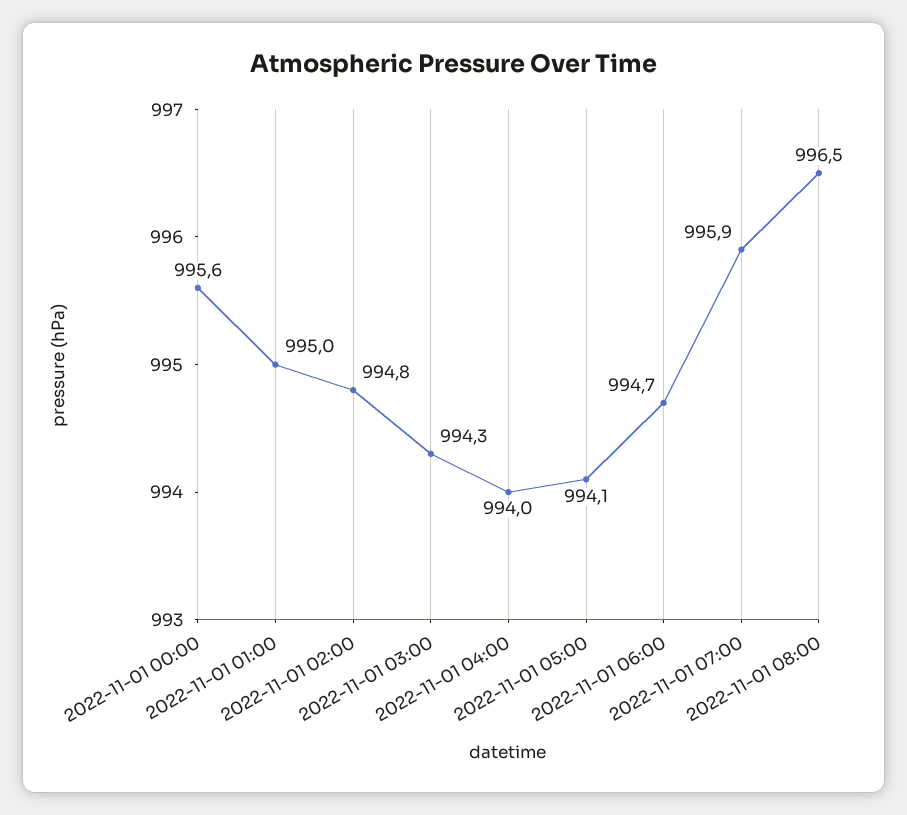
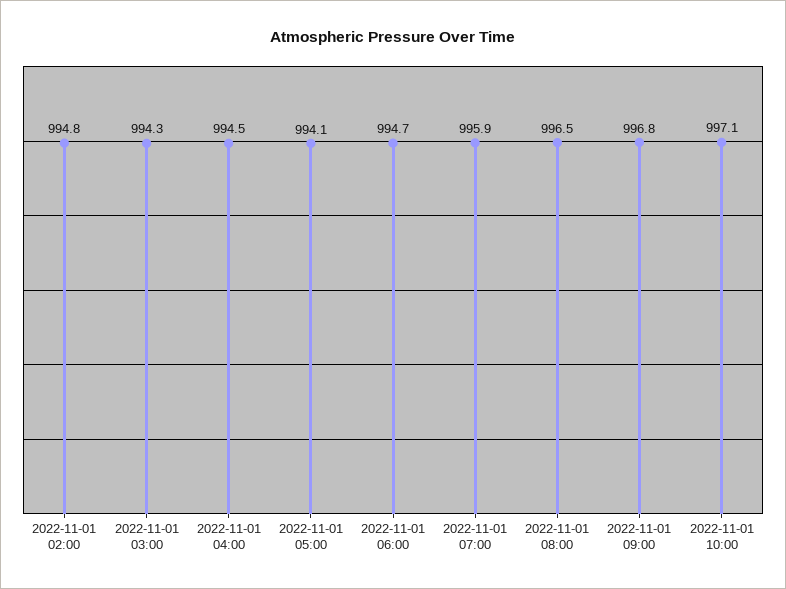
2022-11-01 00:00: 995.6 -> none
2022-11-01 01:00: 995 -> none
2022-11-01 04:00: 994 -> 994.5
2022-11-01 09:00: none -> 996.8
2022-11-01 10:00: none -> 997.1

